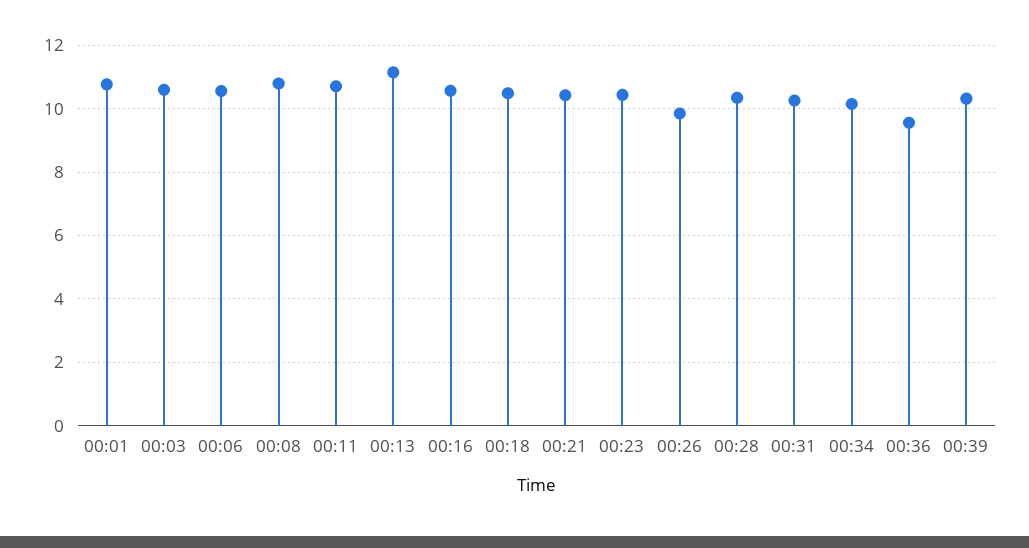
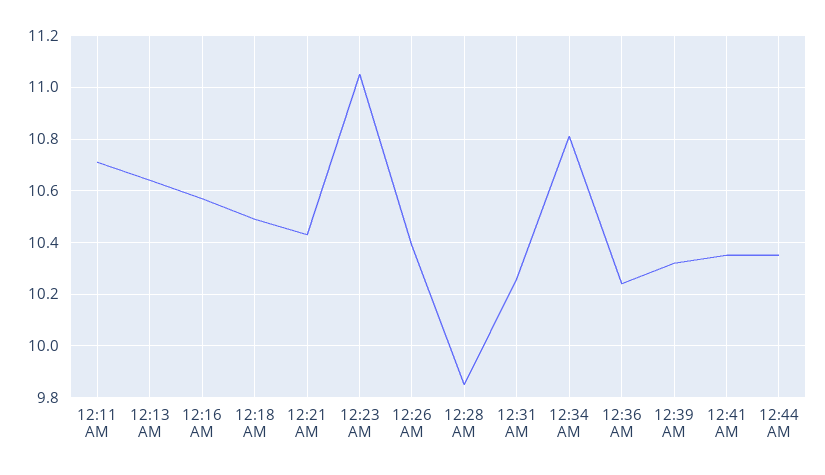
00:01: 10.8 -> none
00:03: 10.6 -> none
00:06: 10.6 -> none
00:08: 10.8 -> none
00:13: 11.2 -> 10.65
00:23: 10.4 -> 11.05
00:26: 9.8 -> 10.4
00:28: 10.4 -> 9.85
00:34: 10.2 -> 10.8
00:36: 9.6 -> 10.25
12:41 AM: none -> 10.35
12:44 AM: none -> 10.35

